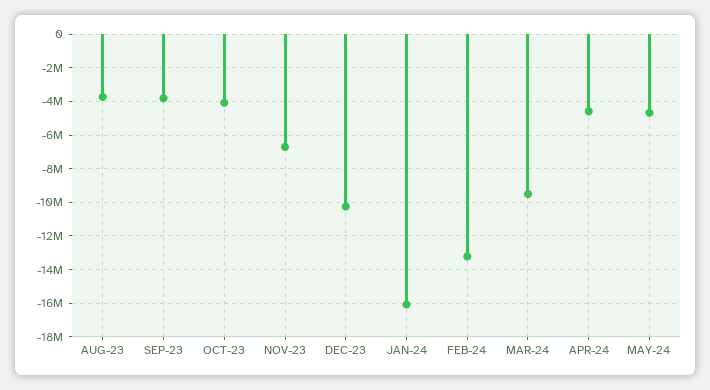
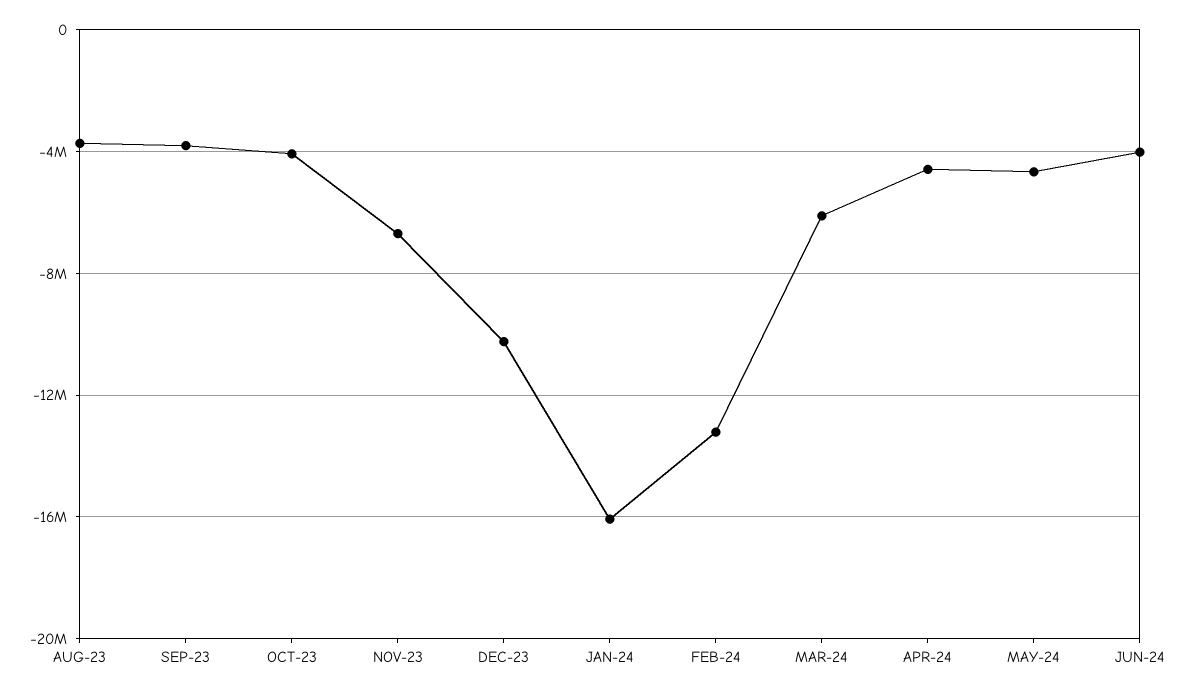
MAR-24: -9500000 -> -6000000
JUN-24: none -> -4000000

